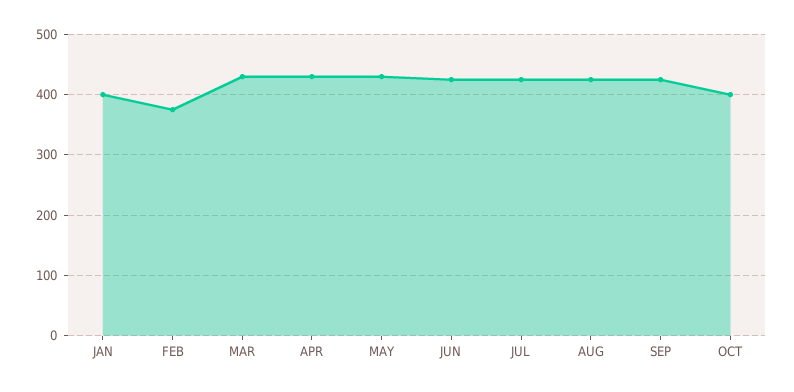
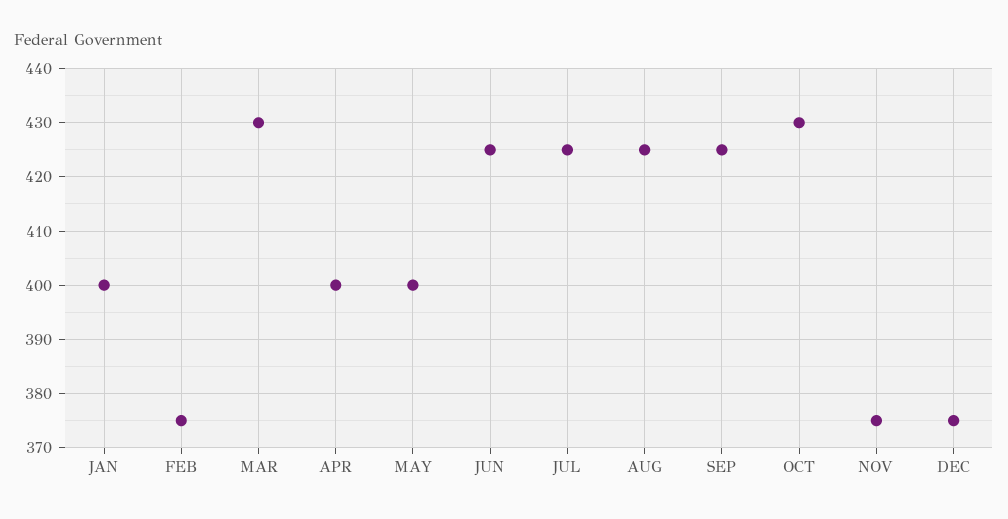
APR: 430 -> 400
MAY: 430 -> 400
OCT: 400 -> 430
NOV: none -> 375
DEC: none -> 375

